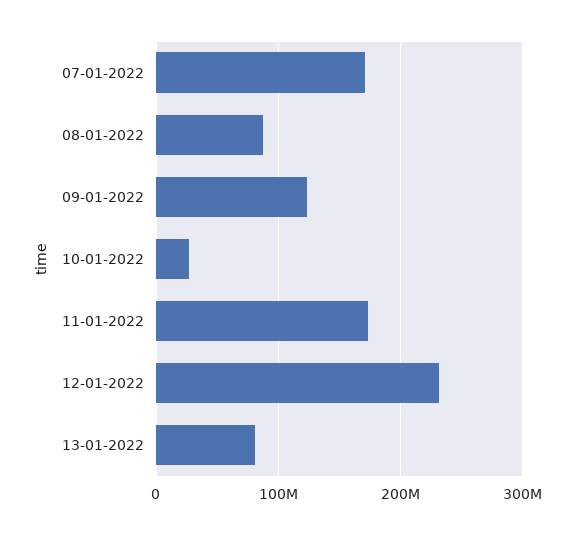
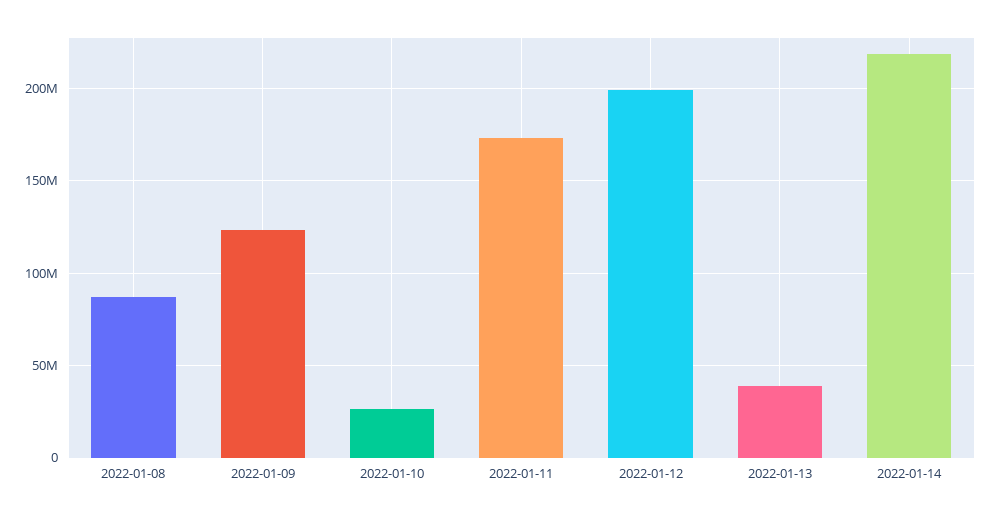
07-01-2022: 170000000 -> none
12-01-2022: 230000000 -> 200000000
13-01-2022: 80000000 -> 40000000
2022-01-14: none -> 220000000

